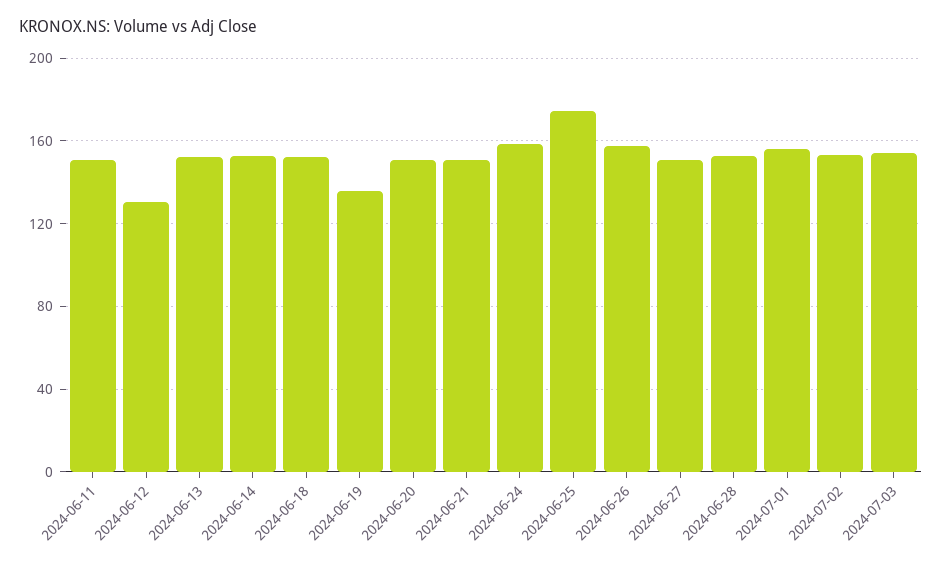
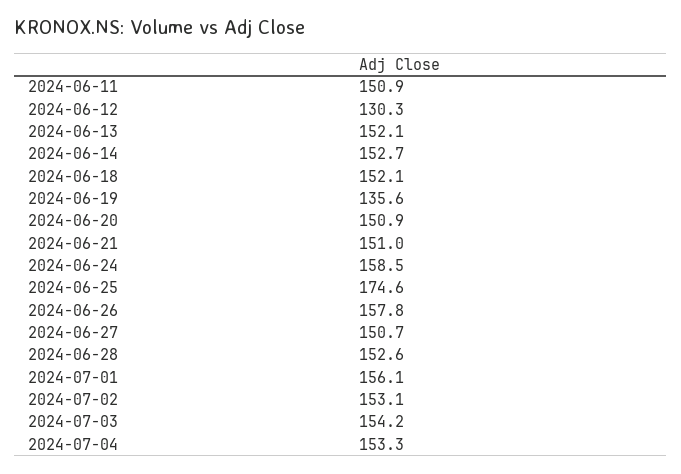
2024-07-04: none -> 153.3

